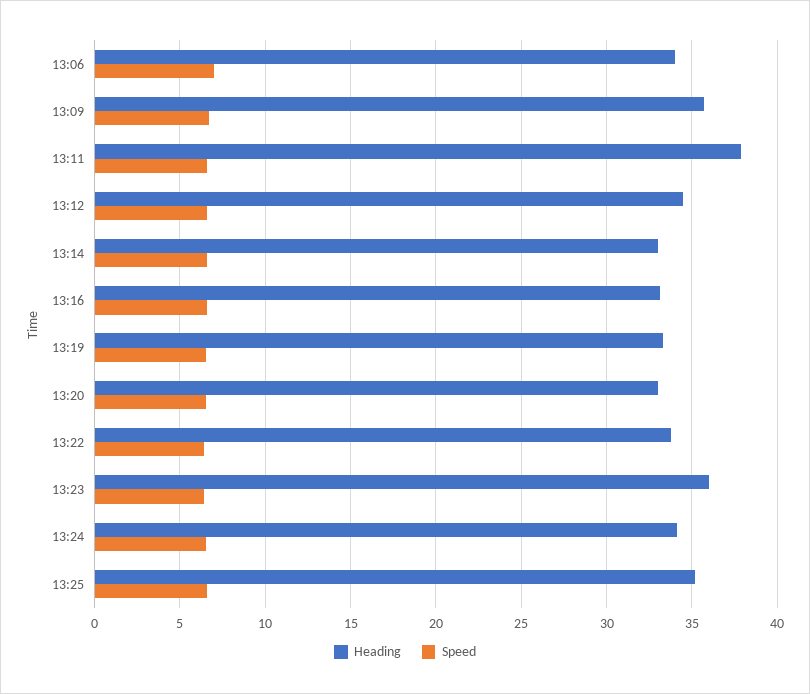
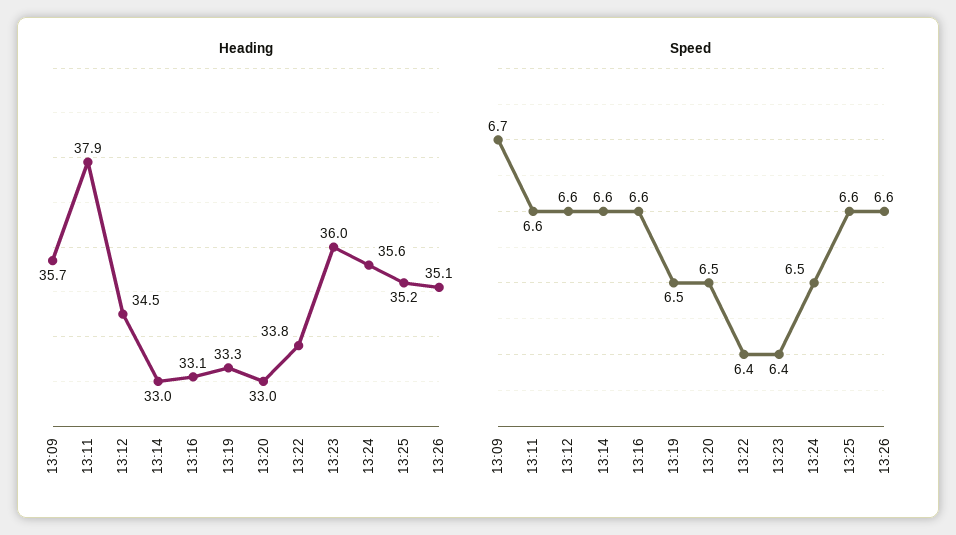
Heading, 13:06: 34 -> none
Speed, 13:06: 7 -> none
Heading, 13:24: 34 -> 35.6
Heading, 13:26: none -> 35.1
Speed, 13:26: none -> 6.6

